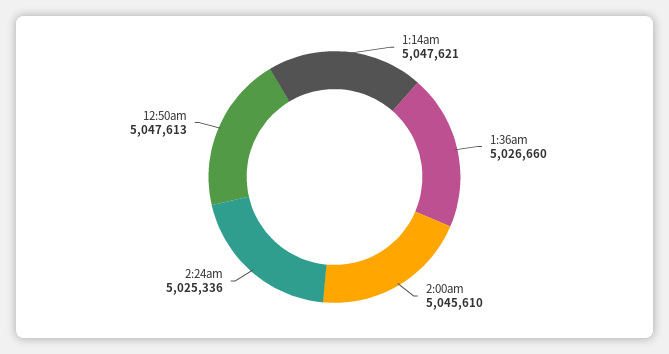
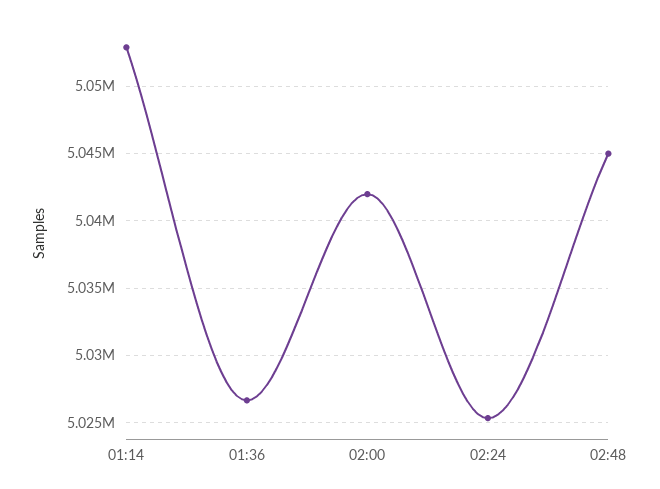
1:14am: 5047621 -> 5053000
2:00am: 5045610 -> 5042000
12:50am: 5047613 -> none
02:48: none -> 5045000

